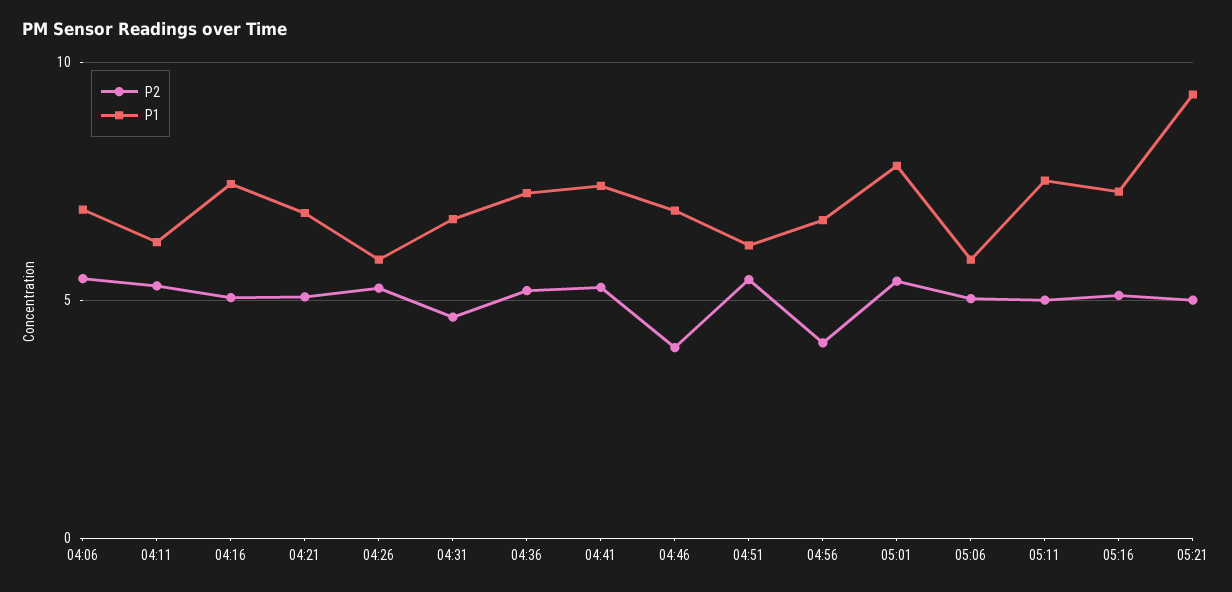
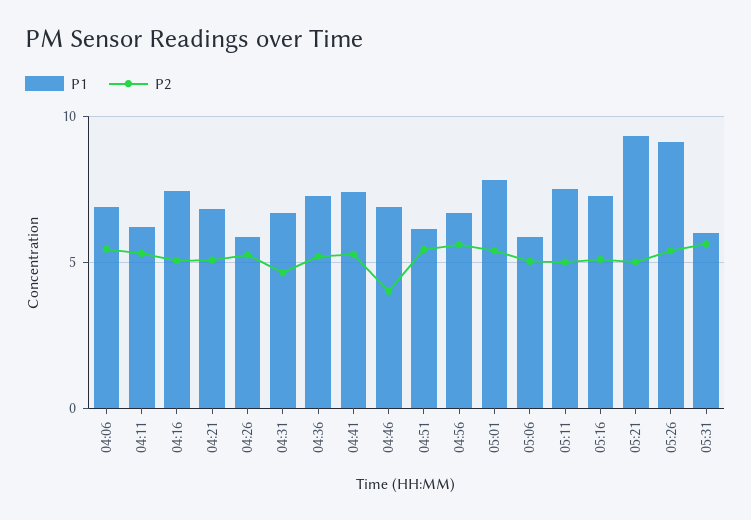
P2, 04:56: 4 -> 5.5
P1, 05:26: none -> 9
P2, 05:26: none -> 5.5
P1, 05:31: none -> 6
P2, 05:31: none -> 5.5

